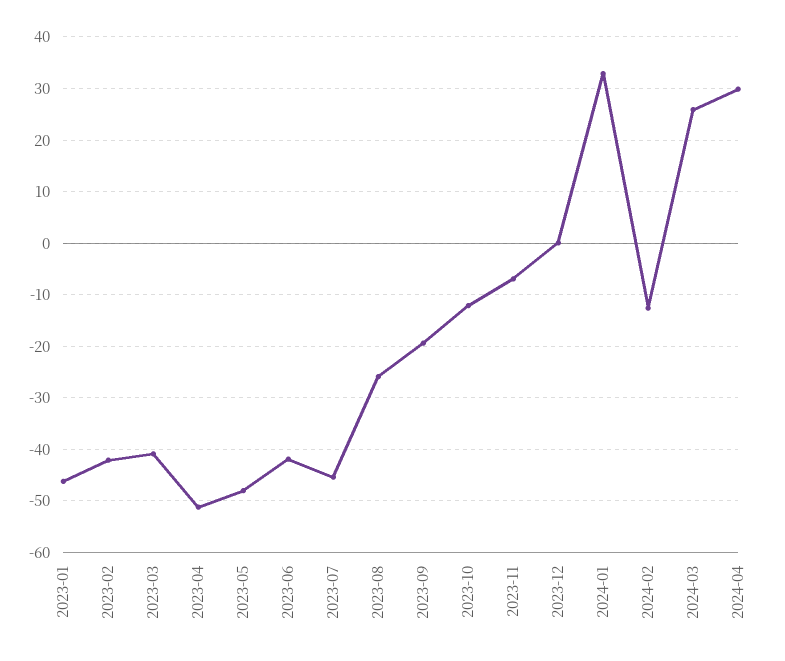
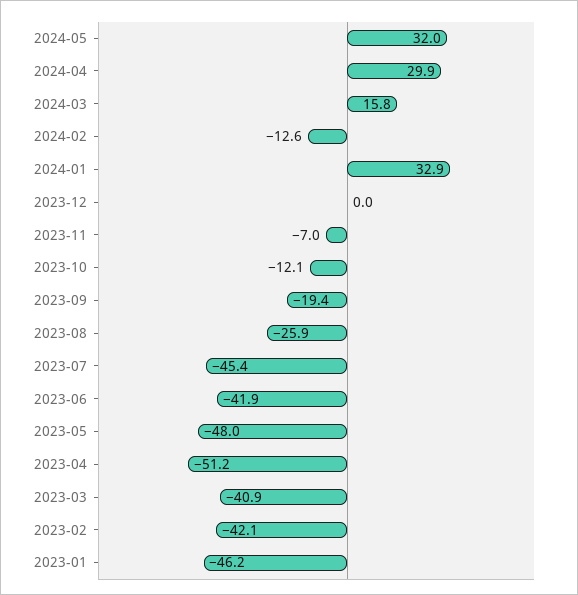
2024-03: 26 -> 15.8
2024-05: none -> 32

